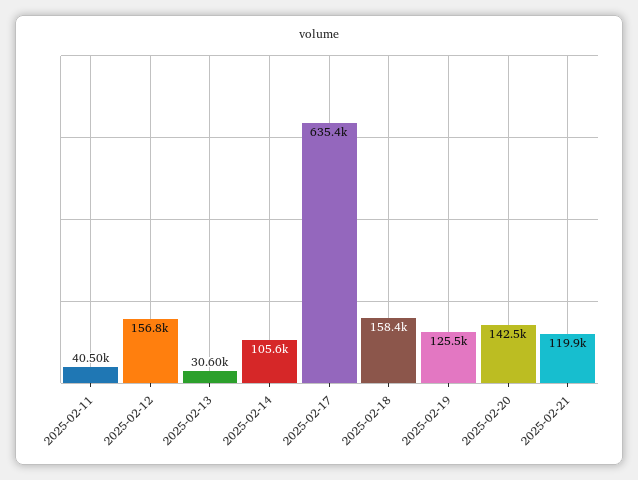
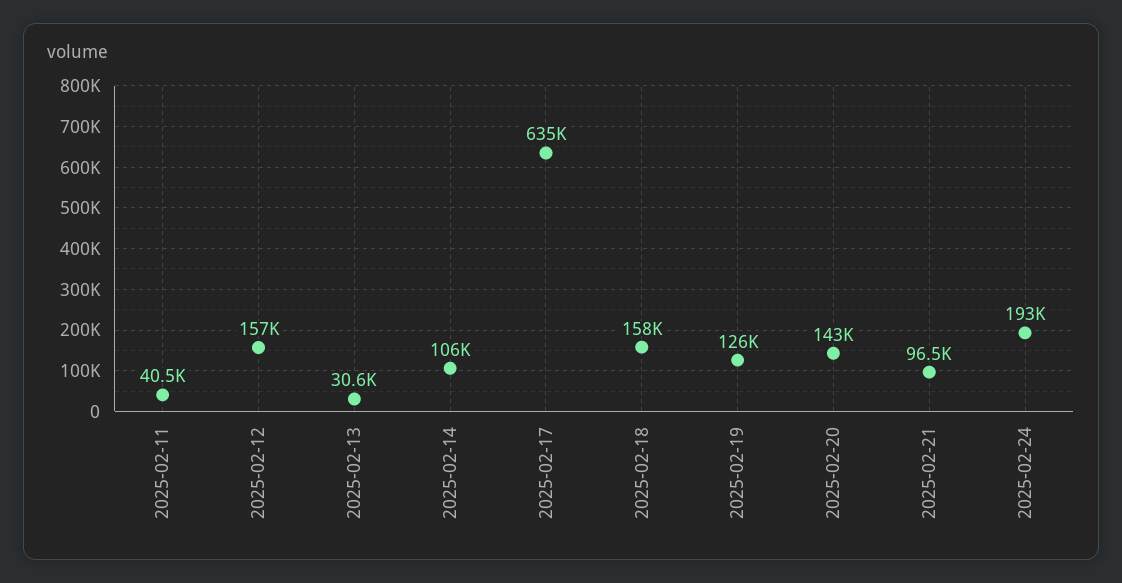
2025-02-21: 119900 -> 96500
2025-02-24: none -> 193000

